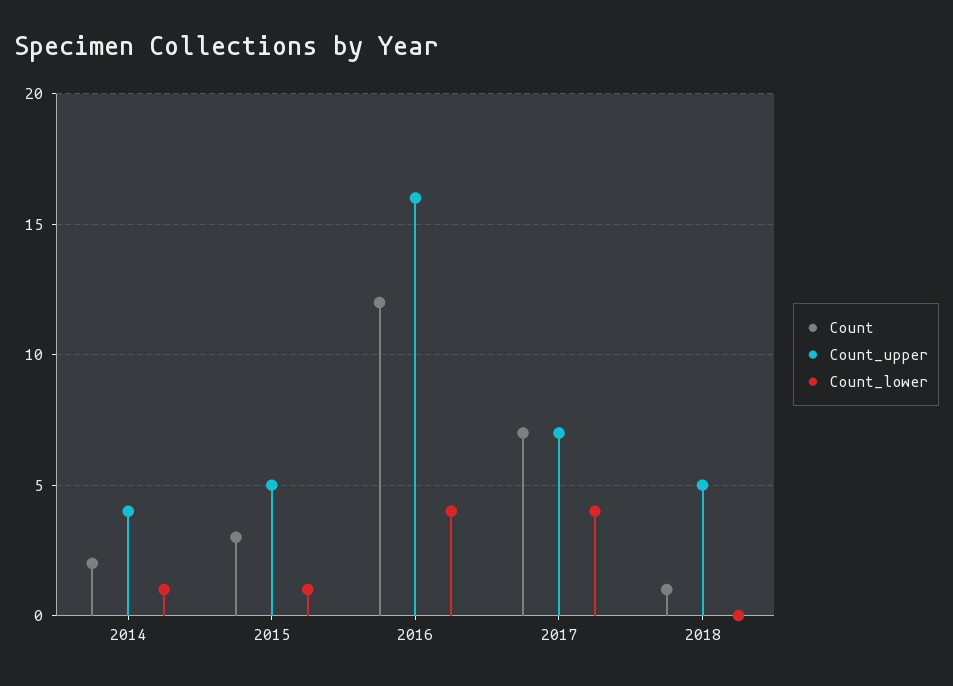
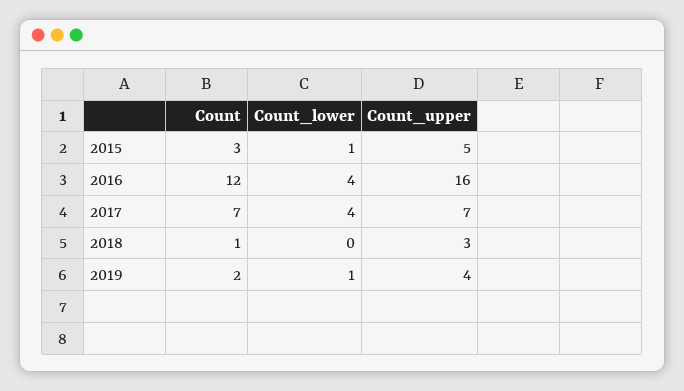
Count, 2014: 2 -> none
Count_upper, 2014: 4 -> none
Count_lower, 2014: 1 -> none
Count_upper, 2018: 5 -> 3
Count, 2019: none -> 2
Count_lower, 2019: none -> 1
Count_upper, 2019: none -> 4

